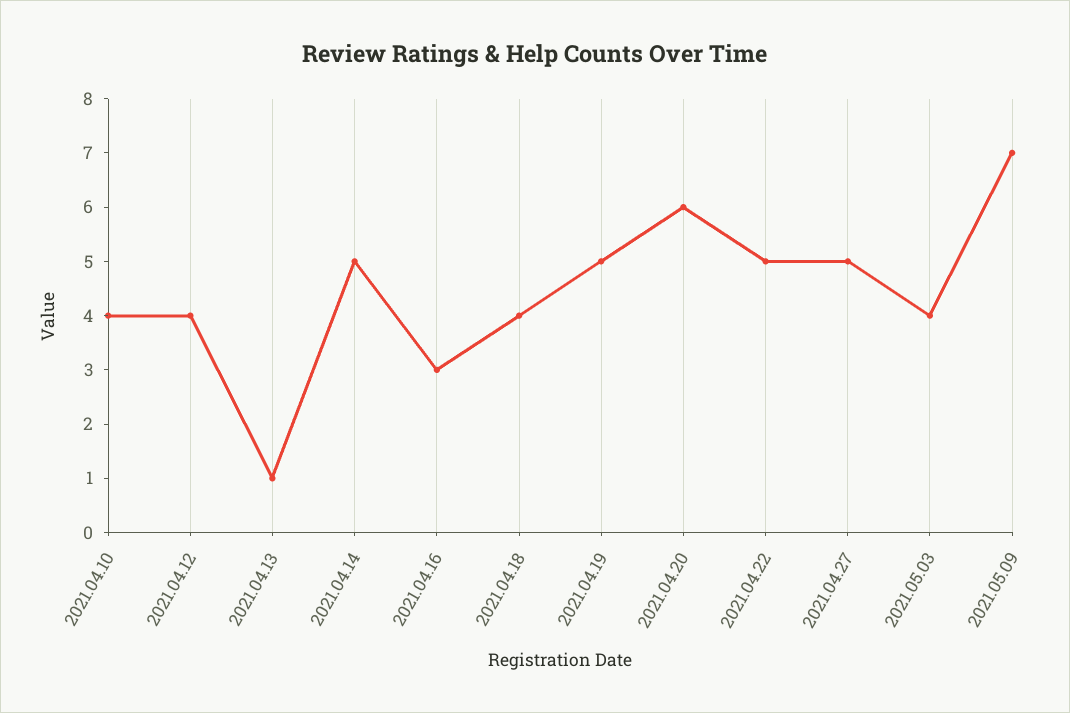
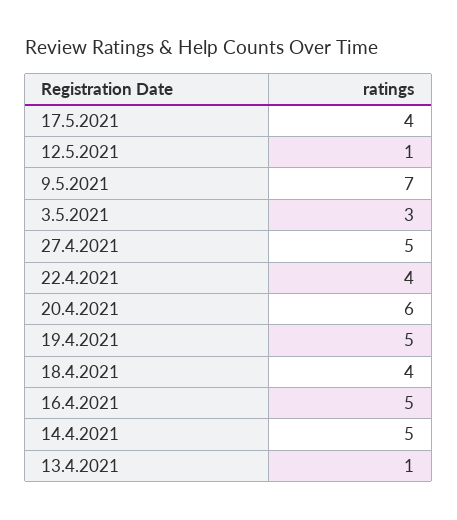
2021.04.10: 4 -> none
2021.04.12: 4 -> none
2021.04.16: 3 -> 5
2021.04.22: 5 -> 4
2021.05.03: 4 -> 3
17.5.2021: none -> 4
12.5.2021: none -> 1

